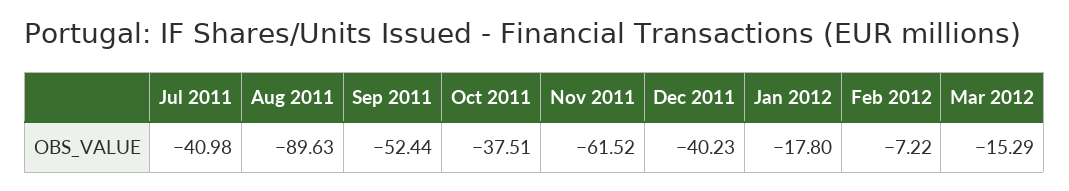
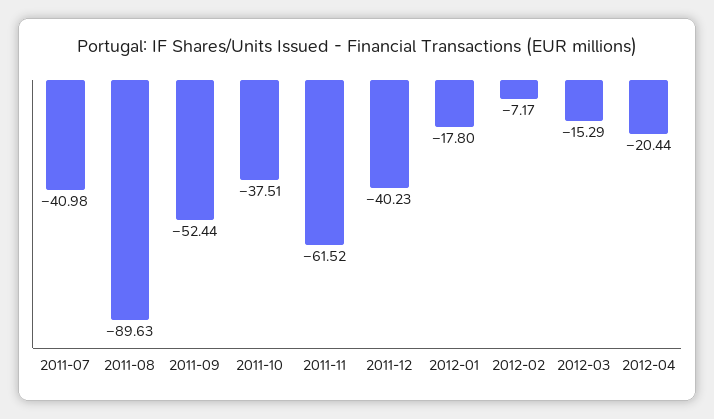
Feb 2012: -7.22 -> -7.17
2012-04: none -> -20.44

